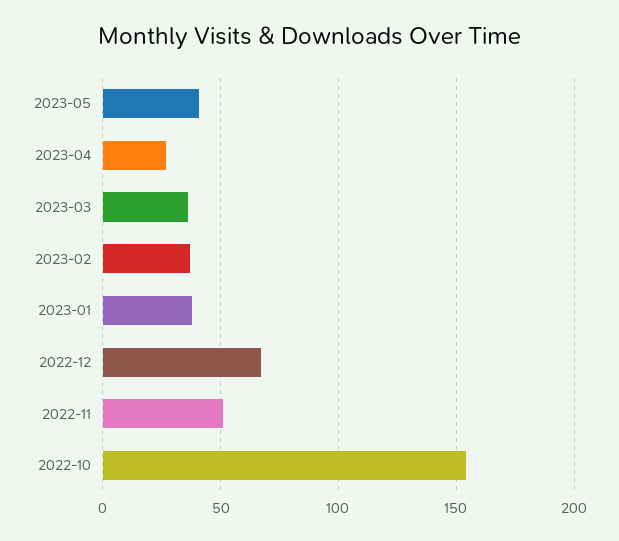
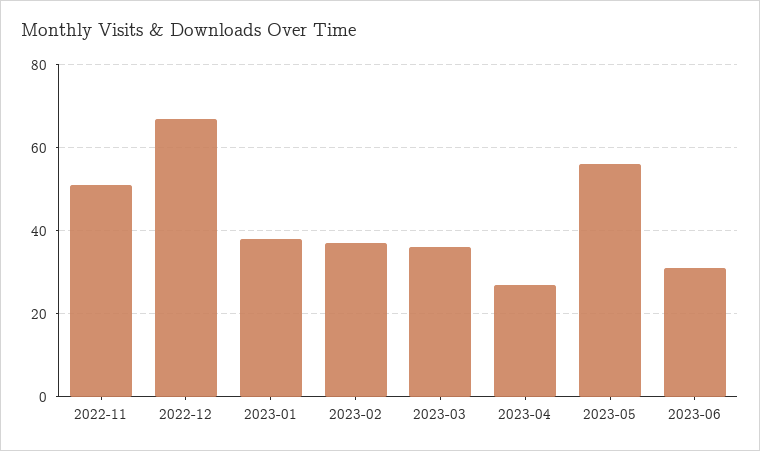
2023-05: 40 -> 55
2022-10: 155 -> none
2023-06: none -> 30

